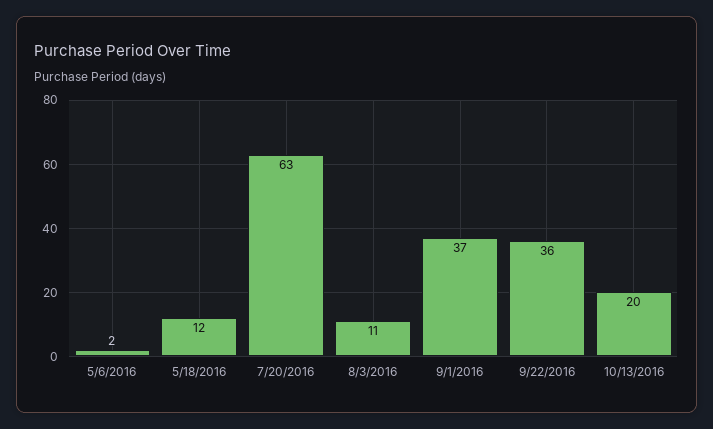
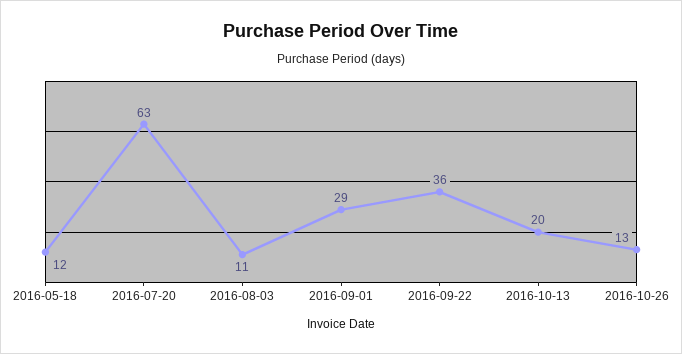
5/6/2016: 2 -> none
9/1/2016: 37 -> 29
2016-10-26: none -> 13

